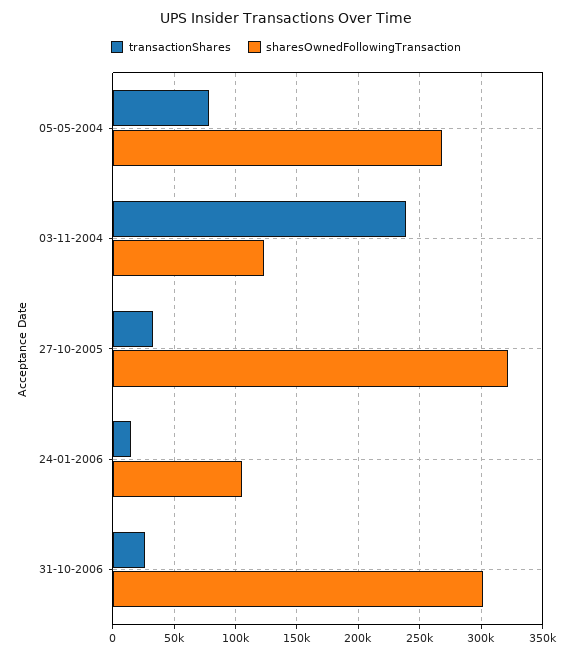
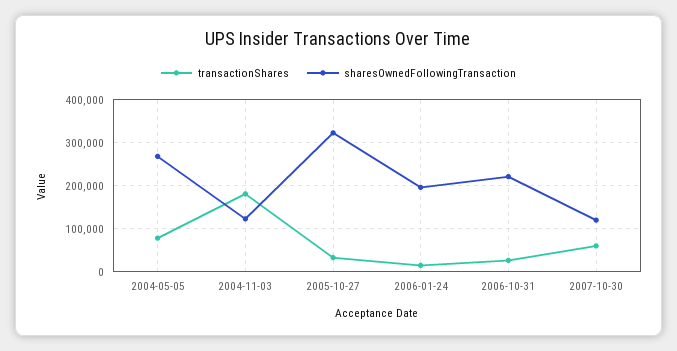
transactionShares, 03-11-2004: 240000 -> 180000
sharesOwnedFollowingTransaction, 24-01-2006: 105000 -> 200000
sharesOwnedFollowingTransaction, 31-10-2006: 300000 -> 220000
transactionShares, 2007-10-30: none -> 60000
sharesOwnedFollowingTransaction, 2007-10-30: none -> 120000

